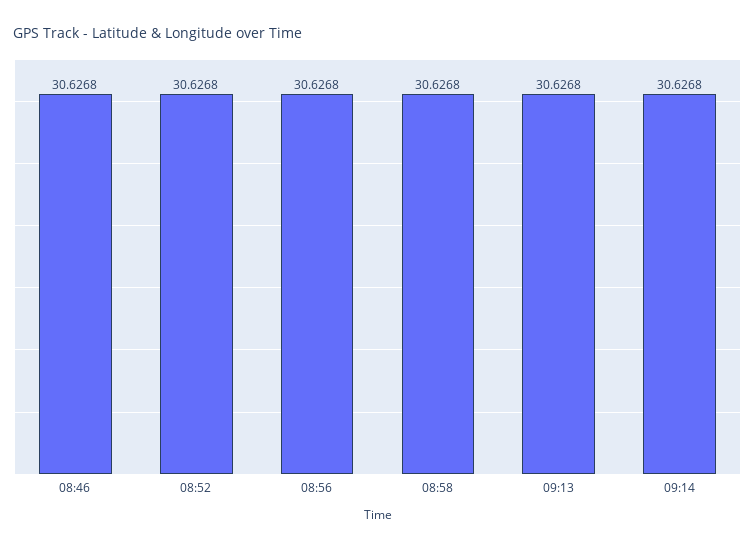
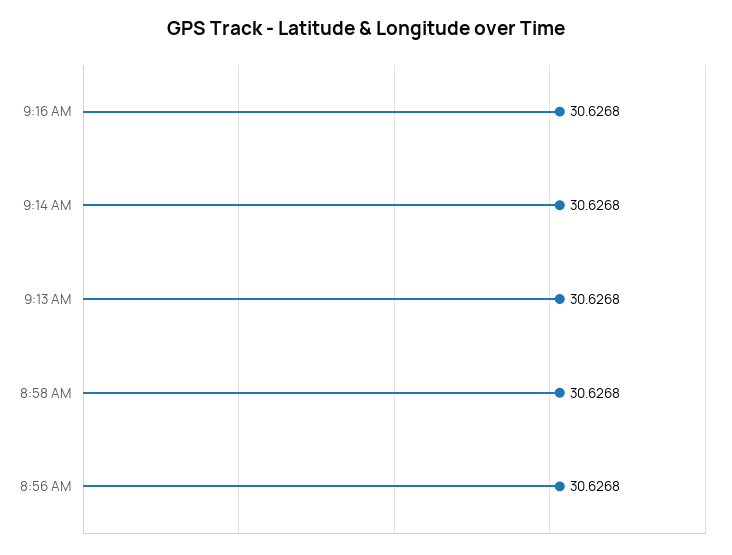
08:46: 30.6268 -> none
08:52: 30.6268 -> none
9:16 AM: none -> 30.6268

